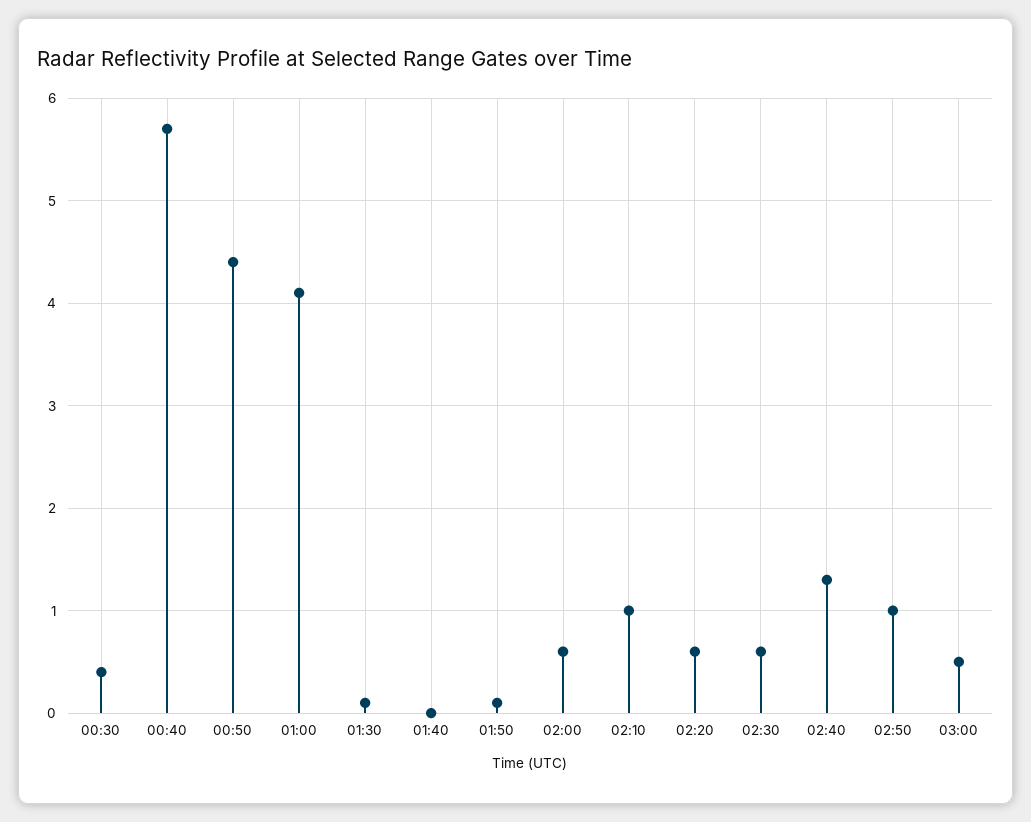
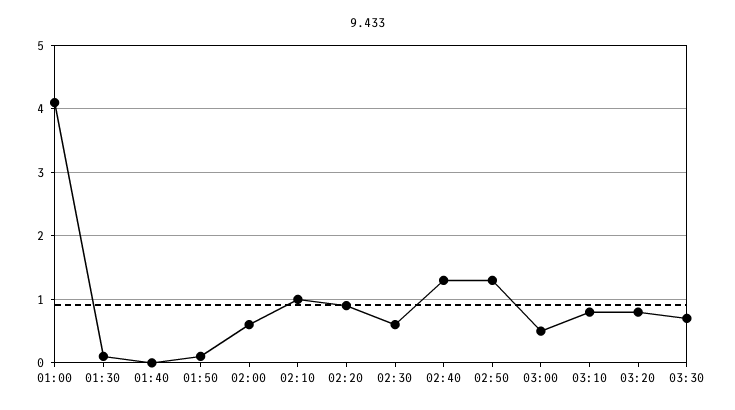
00:30: 0.4 -> none
00:40: 5.7 -> none
00:50: 4.4 -> none
02:20: 0.6 -> 0.9
02:50: 1 -> 1.3
03:10: none -> 0.8
03:20: none -> 0.8
03:30: none -> 0.7

